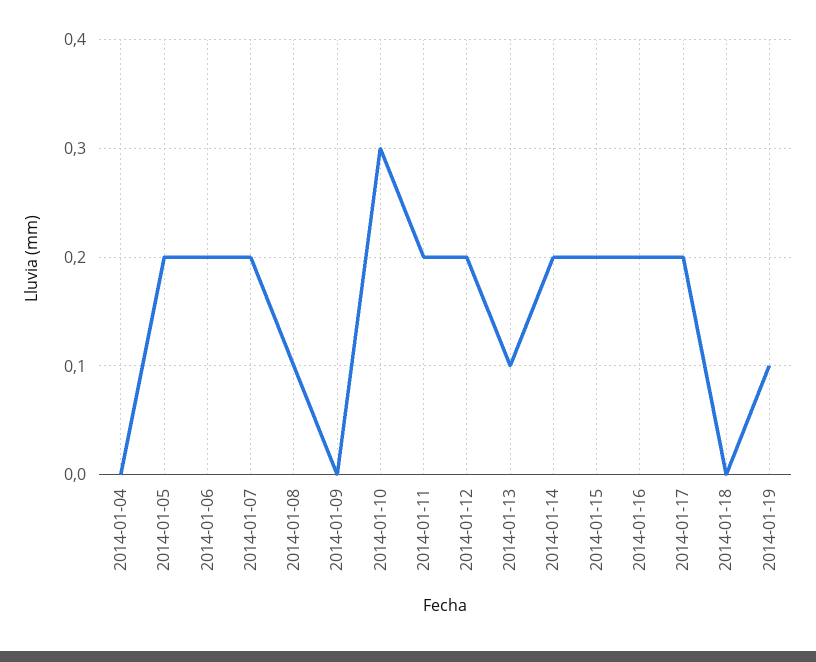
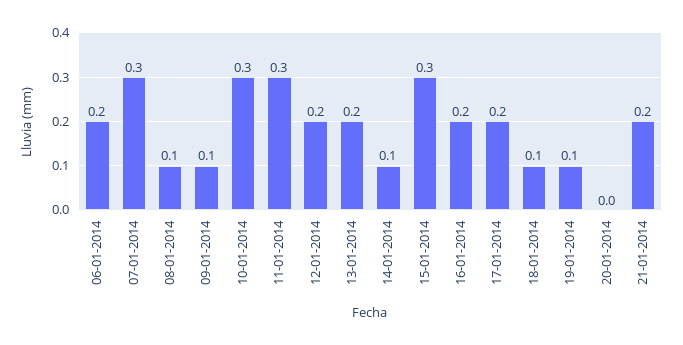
2014-01-04: 0 -> none
2014-01-05: 0.2 -> none
2014-01-07: 0.2 -> 0.3
2014-01-09: 0 -> 0.1
2014-01-11: 0.2 -> 0.3
2014-01-13: 0.1 -> 0.2
2014-01-14: 0.2 -> 0.1
2014-01-15: 0.2 -> 0.3
2014-01-18: 0 -> 0.1
20-01-2014: none -> 0
21-01-2014: none -> 0.2

